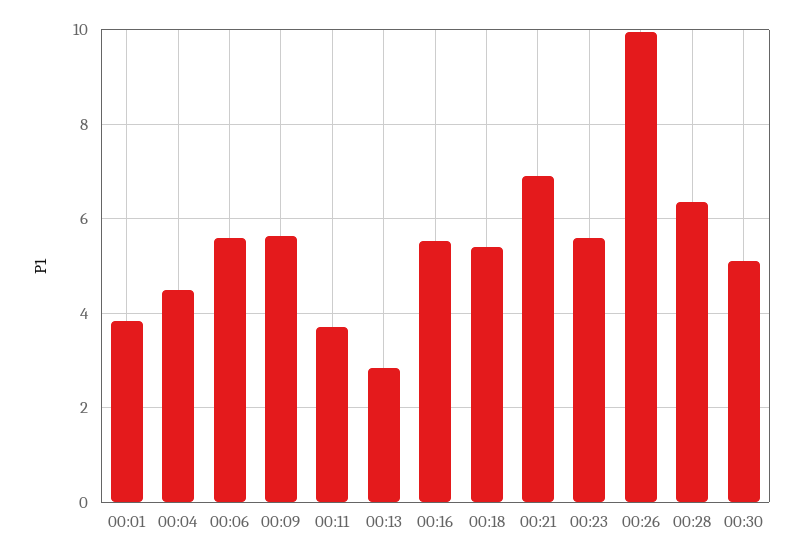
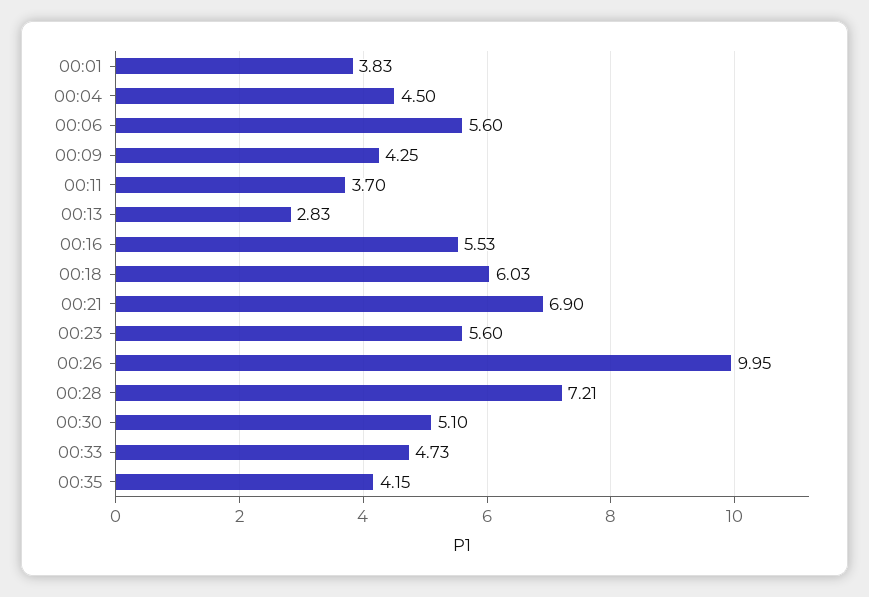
00:09: 5.6 -> 4.25
00:18: 5.4 -> 6.03
00:28: 6.4 -> 7.21
00:33: none -> 4.73
00:35: none -> 4.15

